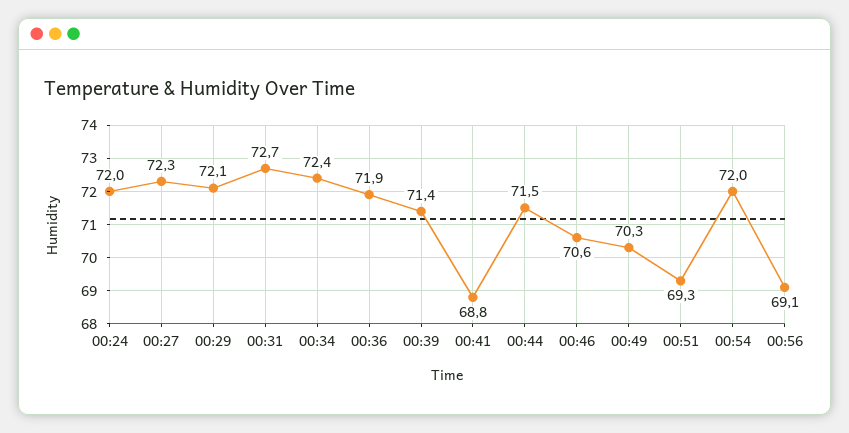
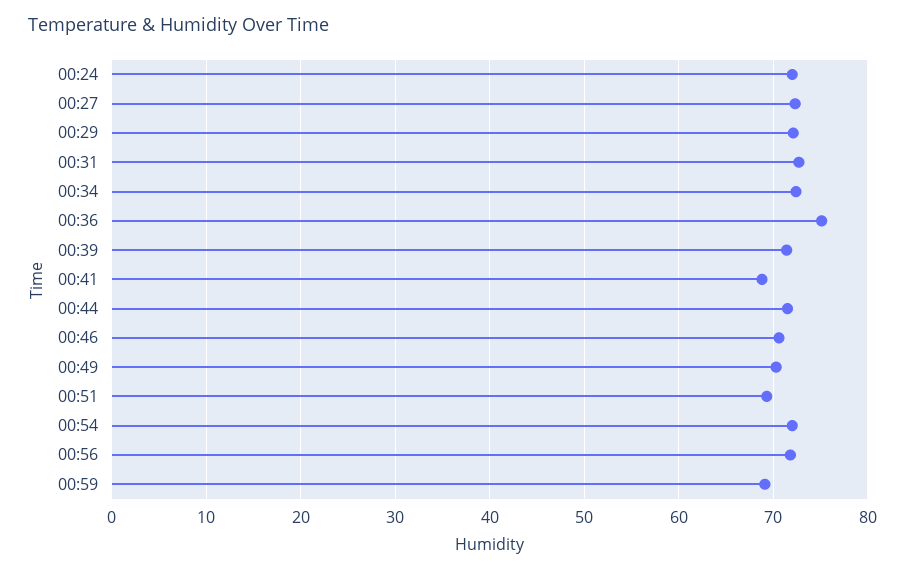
00:36: 71.9 -> 75
00:56: 69.1 -> 72
00:59: none -> 69

